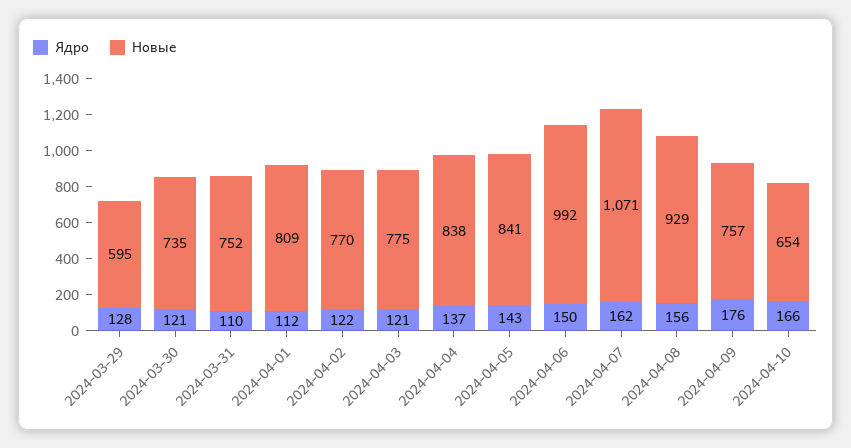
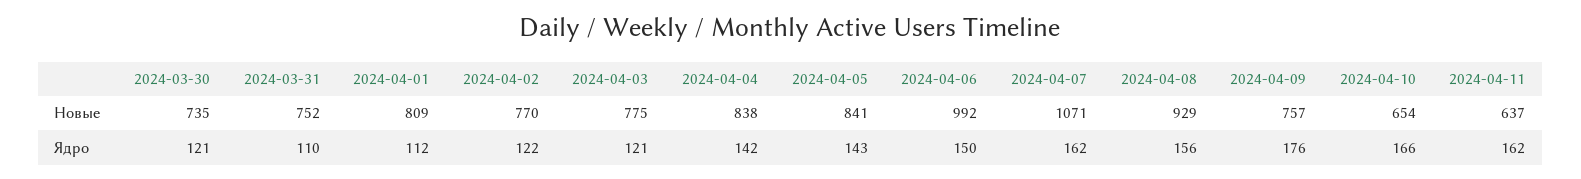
Ядро, 2024-03-29: 128 -> none
Новые, 2024-03-29: 595 -> none
Ядро, 2024-04-04: 137 -> 142
Новые, 2024-04-11: none -> 637
Ядро, 2024-04-11: none -> 162

